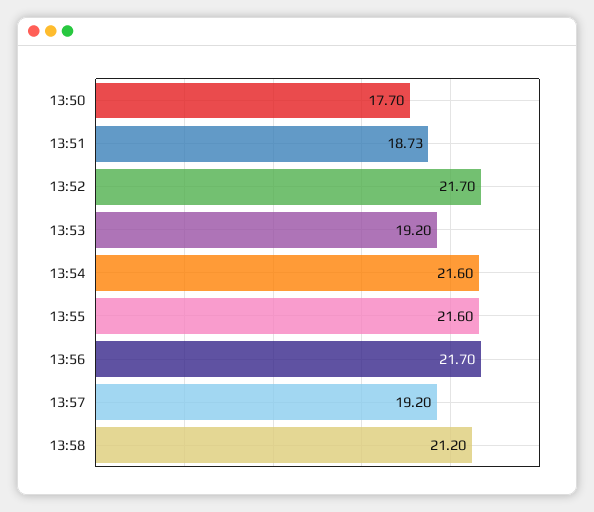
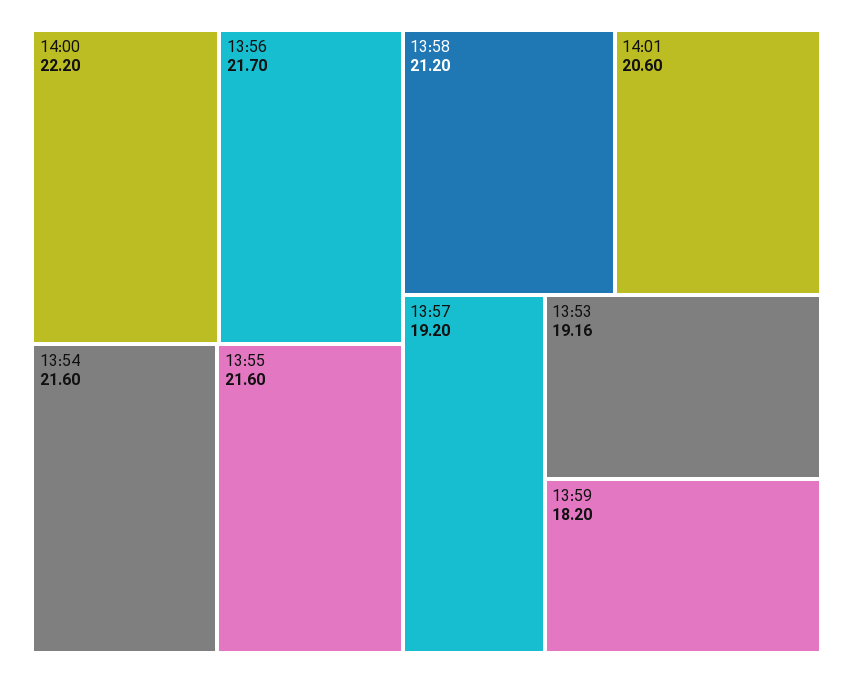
13:50: 17.7 -> none
13:51: 18.73 -> none
13:52: 21.7 -> none
13:53: 19.2 -> 19.16
14:00: none -> 22.2
14:01: none -> 20.6
13:59: none -> 18.2

